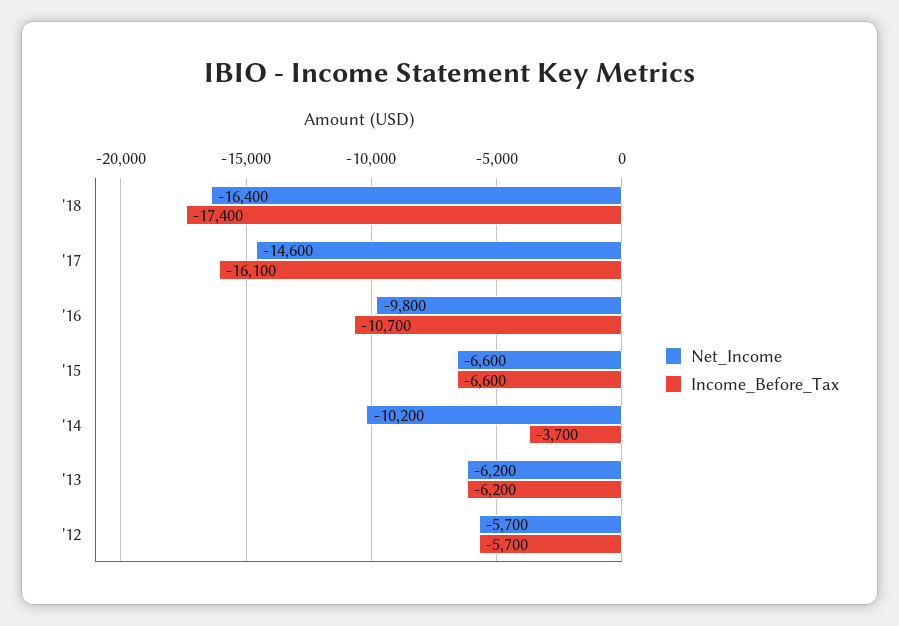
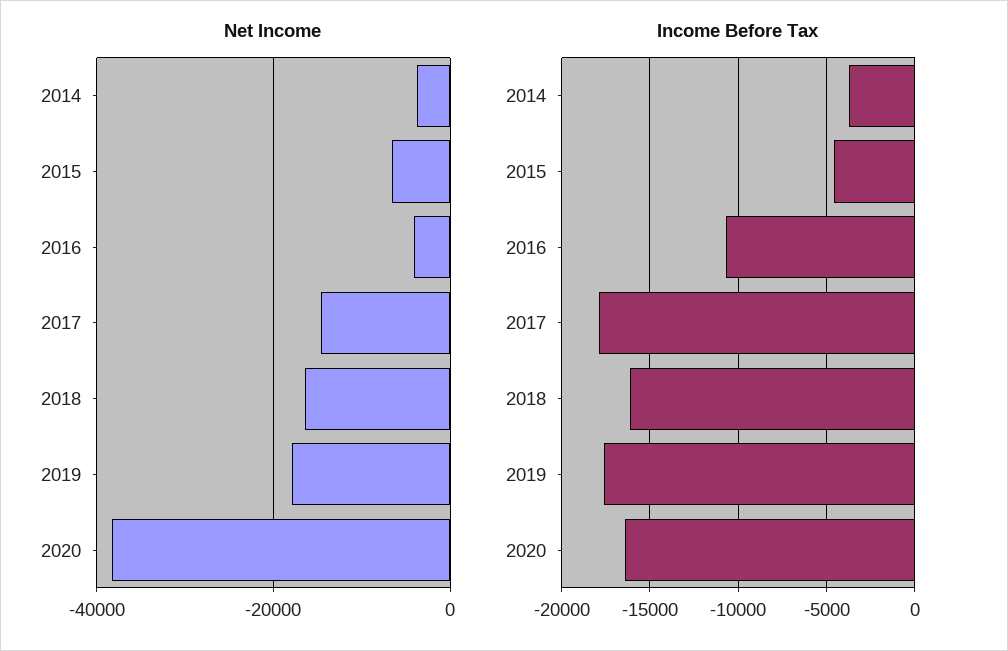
Income_Before_Tax, '18: -17400 -> -16000
Income_Before_Tax, '17: -16100 -> -18000
Net_Income, '16: -9800 -> -4000
Income_Before_Tax, '15: -6600 -> -4500
Net_Income, '14: -10200 -> -4000
Net_Income, '13: -6200 -> none
Income_Before_Tax, '13: -6200 -> none
Net_Income, '12: -5700 -> none
Income_Before_Tax, '12: -5700 -> none
Net_Income, 2019: none -> -18000
Net_Income, 2020: none -> -38000
Income_Before_Tax, 2019: none -> -17500
Income_Before_Tax, 2020: none -> -16500

